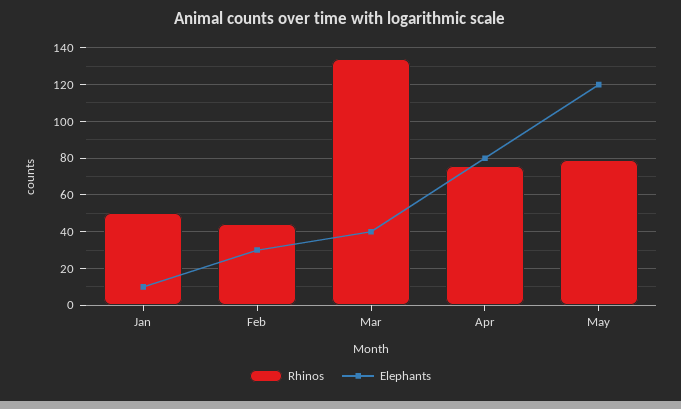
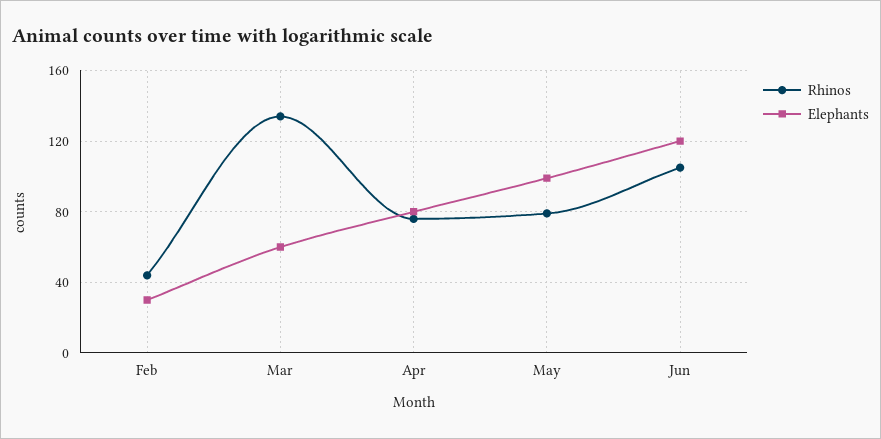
Rhinos, Jan: 50 -> none
Elephants, Jan: 10 -> none
Elephants, Mar: 40 -> 60
Elephants, May: 120 -> 100
Rhinos, Jun: none -> 105
Elephants, Jun: none -> 120

